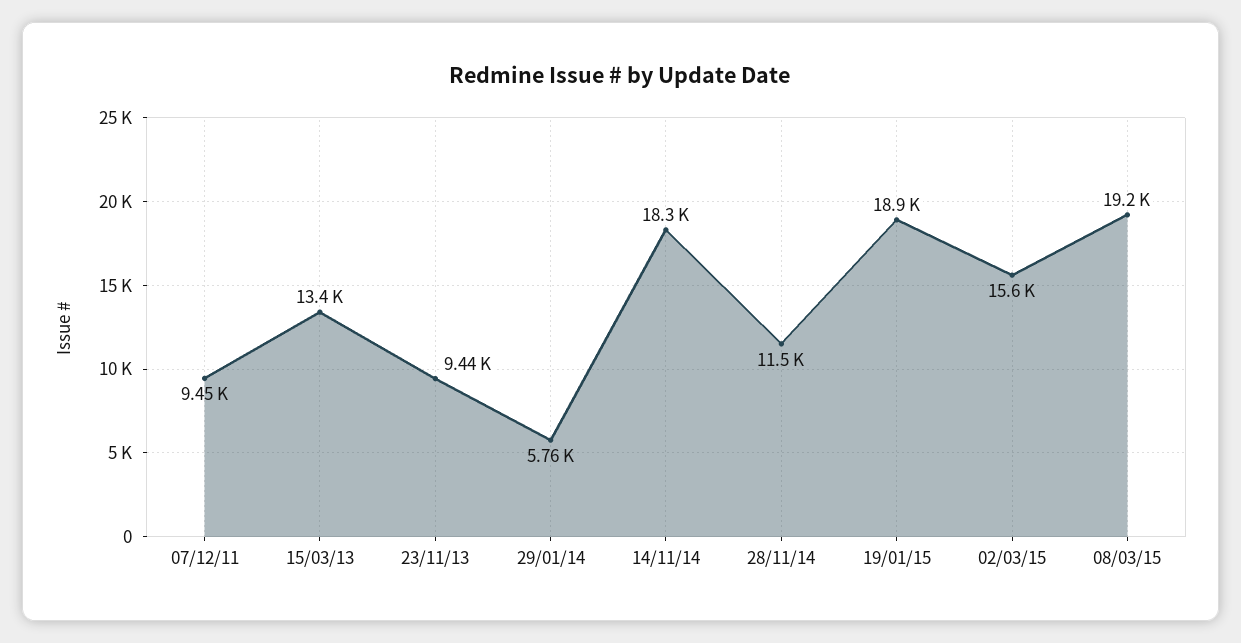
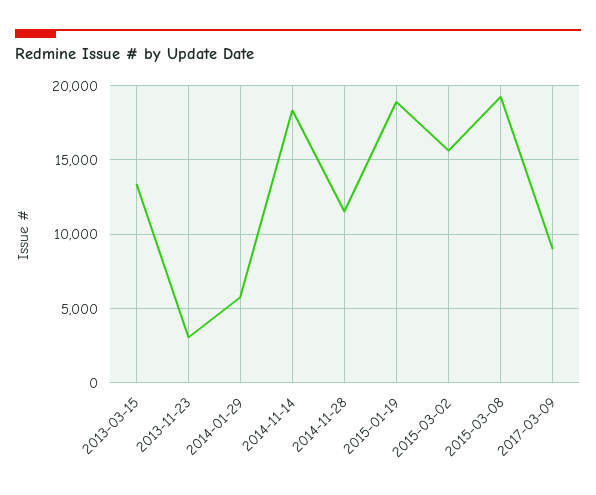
07/12/11: 9450 -> none
23/11/13: 9440 -> 3000
2017-03-09: none -> 9000

